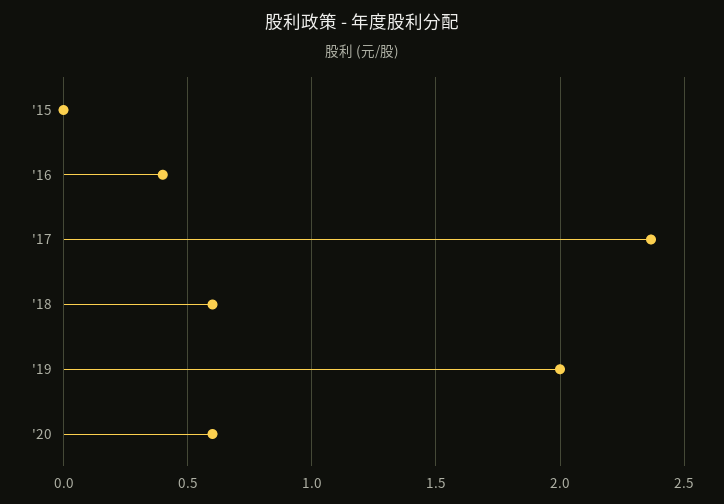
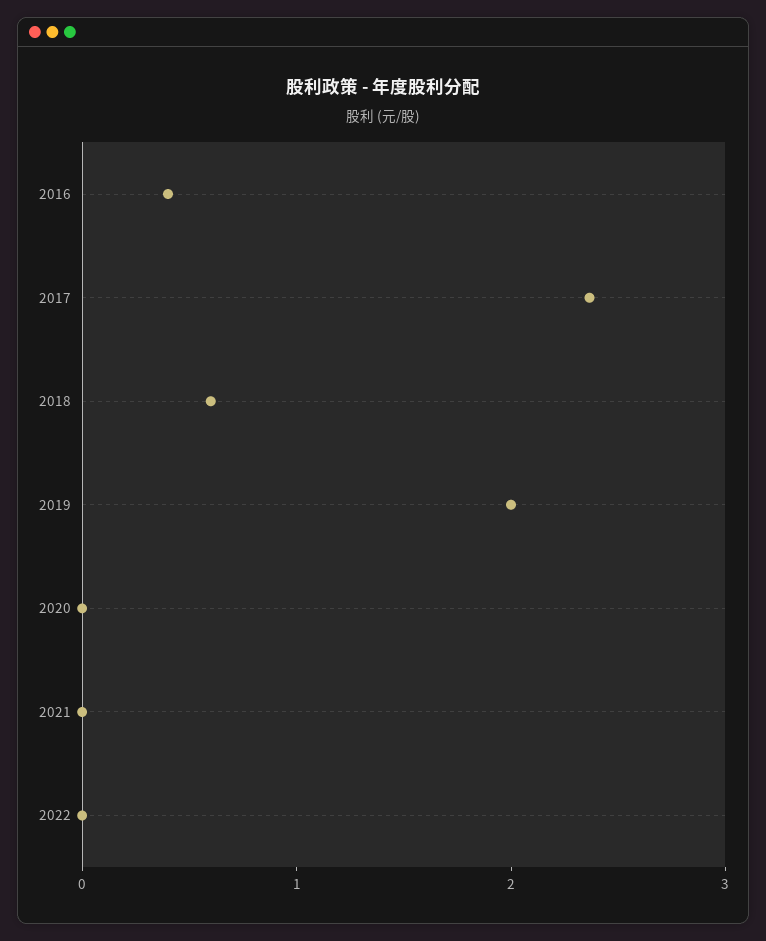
'15: 0 -> none
'20: 0.6 -> 0
2021: none -> 0
2022: none -> 0

